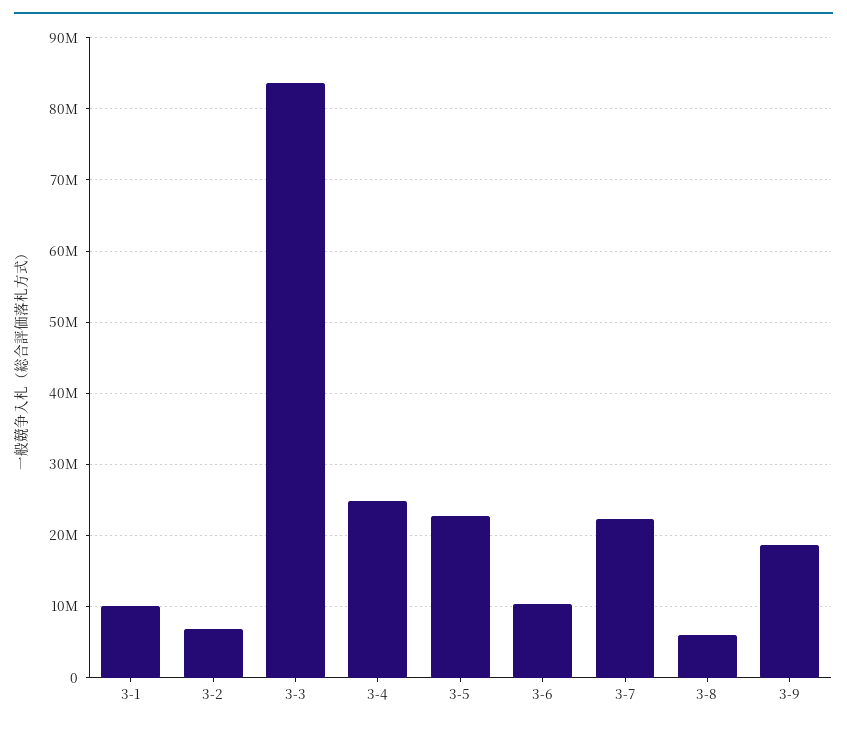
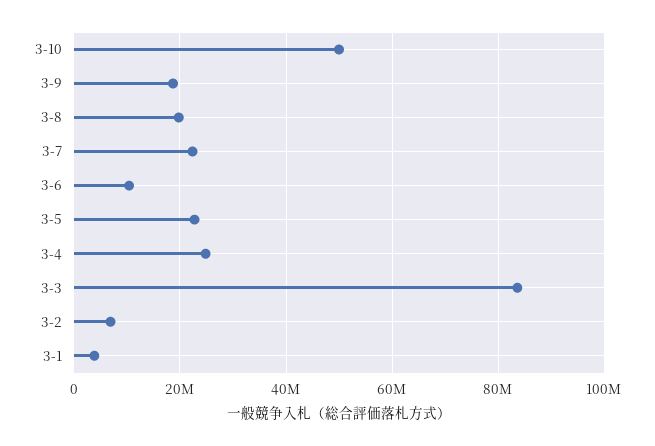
3-1: 10000000 -> 4000000
3-8: 6000000 -> 20000000
3-10: none -> 50000000

